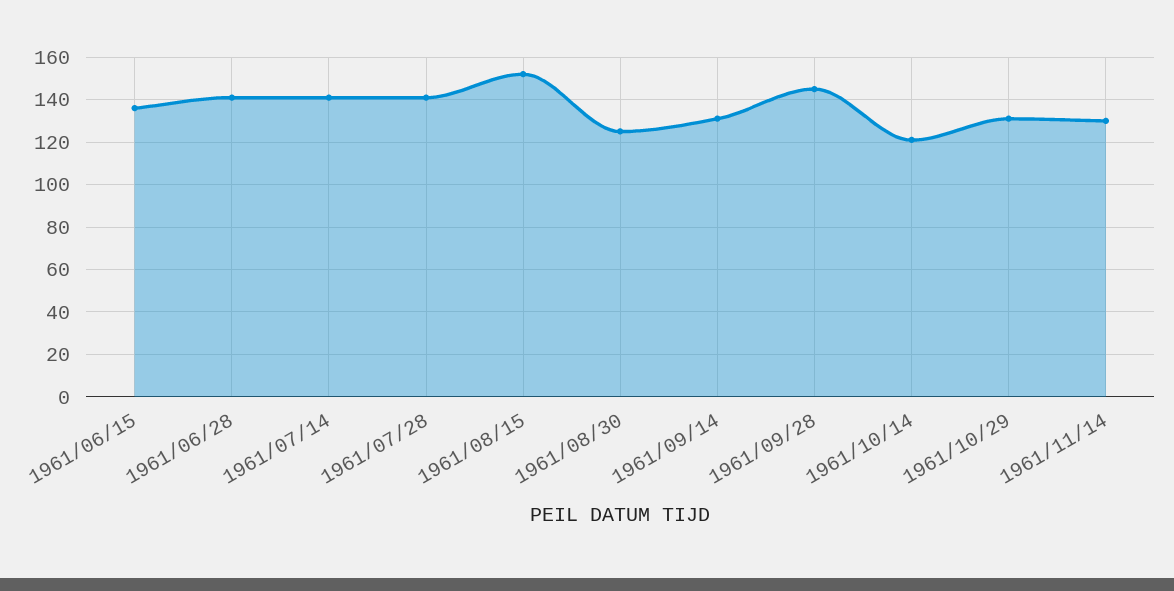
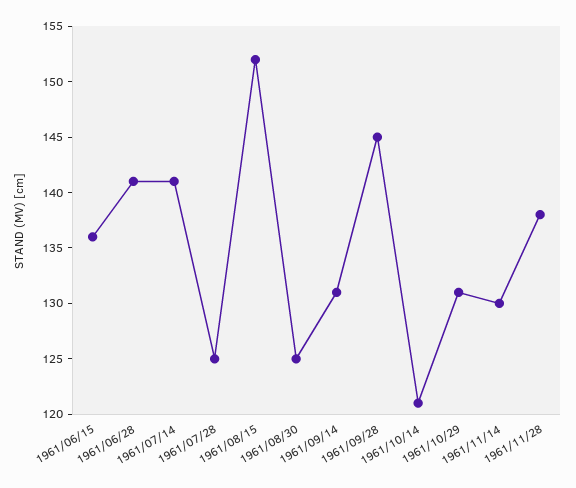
1961/07/28: 140 -> 125
1961/11/28: none -> 138

